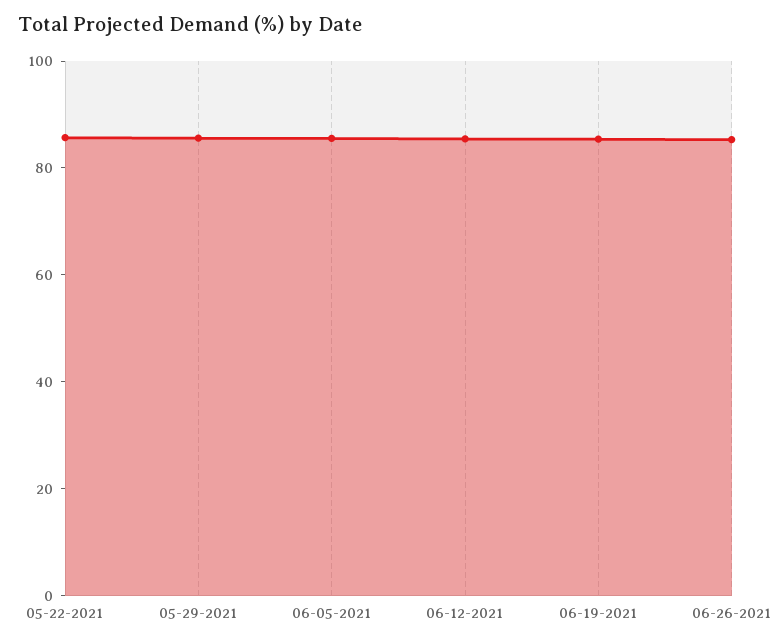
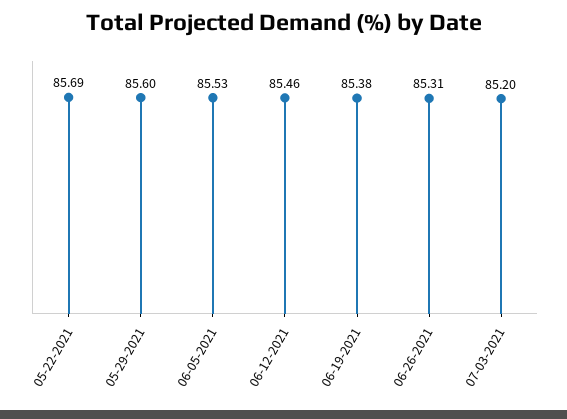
07-03-2021: none -> 85.2

